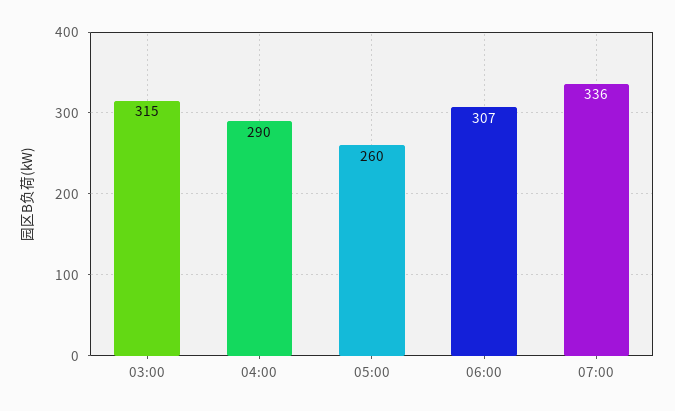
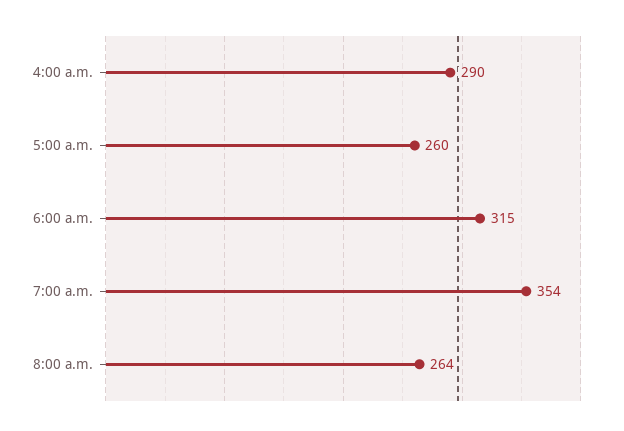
03:00: 315 -> none
06:00: 307 -> 315
07:00: 336 -> 354
8:00 a.m.: none -> 264

